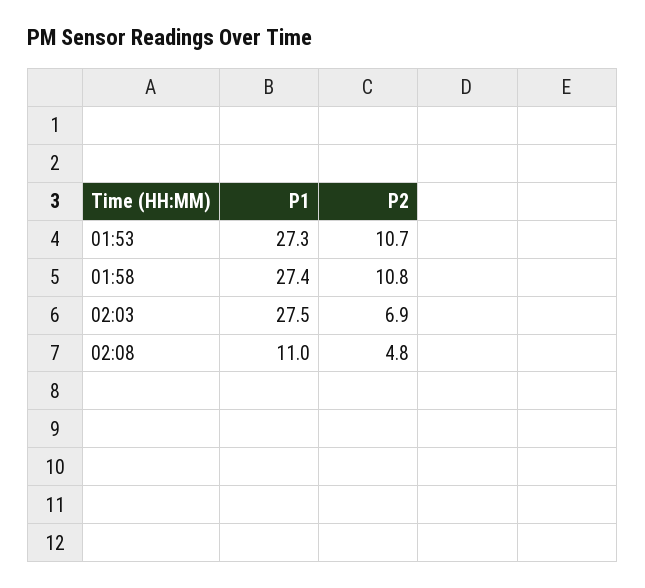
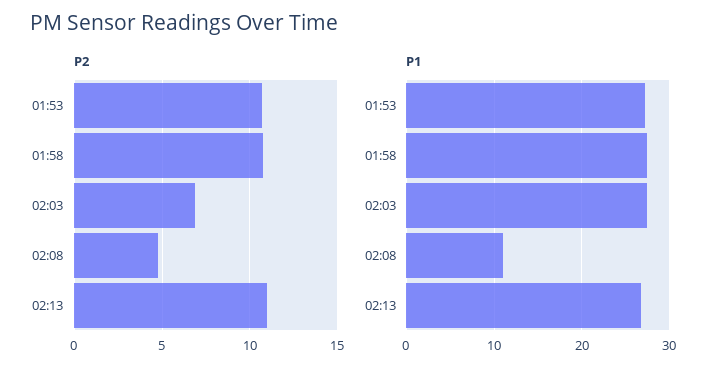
P2, 02:13: none -> 11
P1, 02:13: none -> 27

